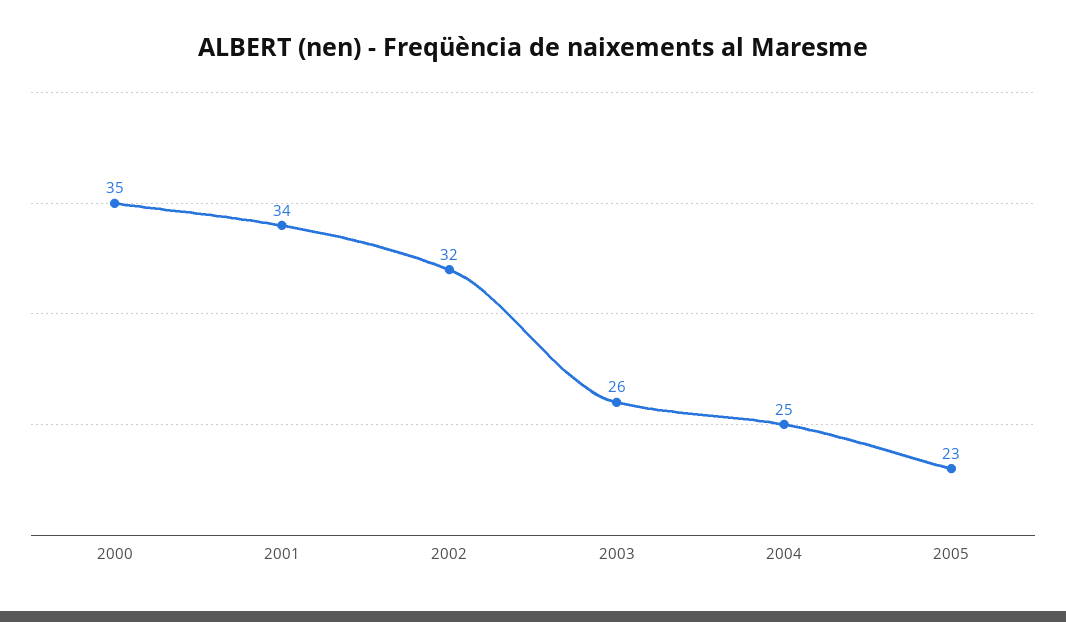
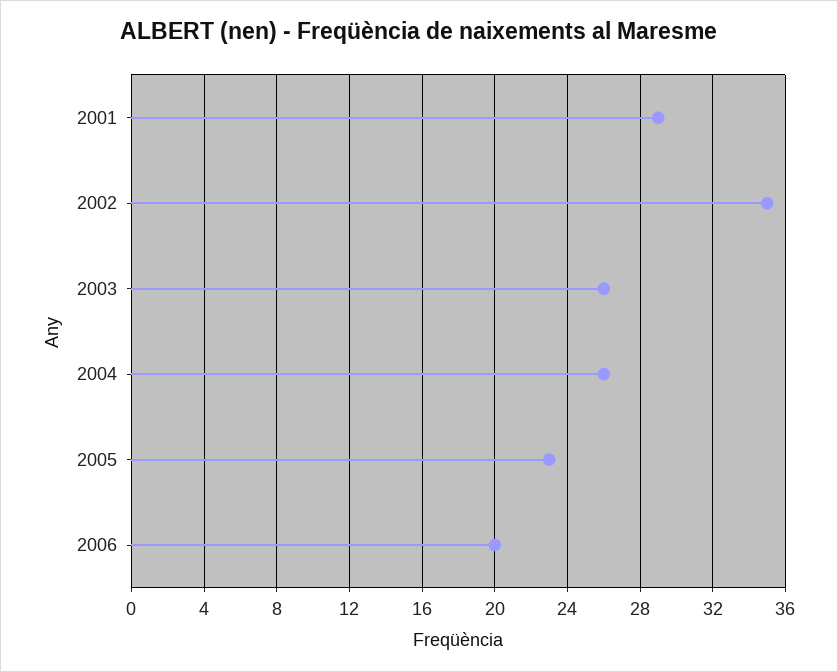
2000: 35 -> none
2001: 34 -> 29
2002: 32 -> 35
2004: 25 -> 26
2006: none -> 20

